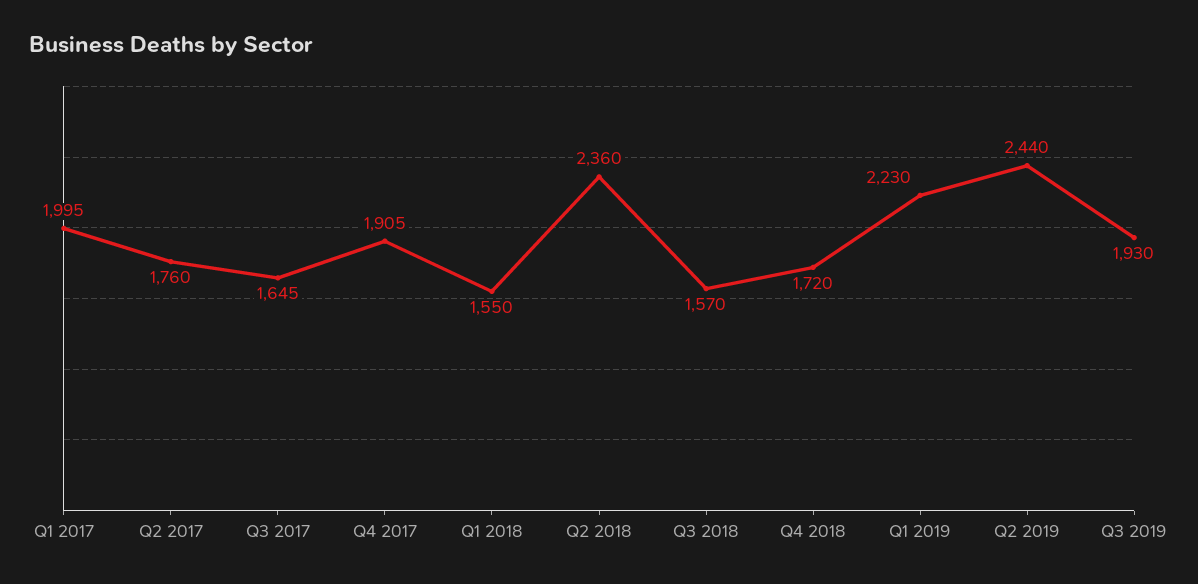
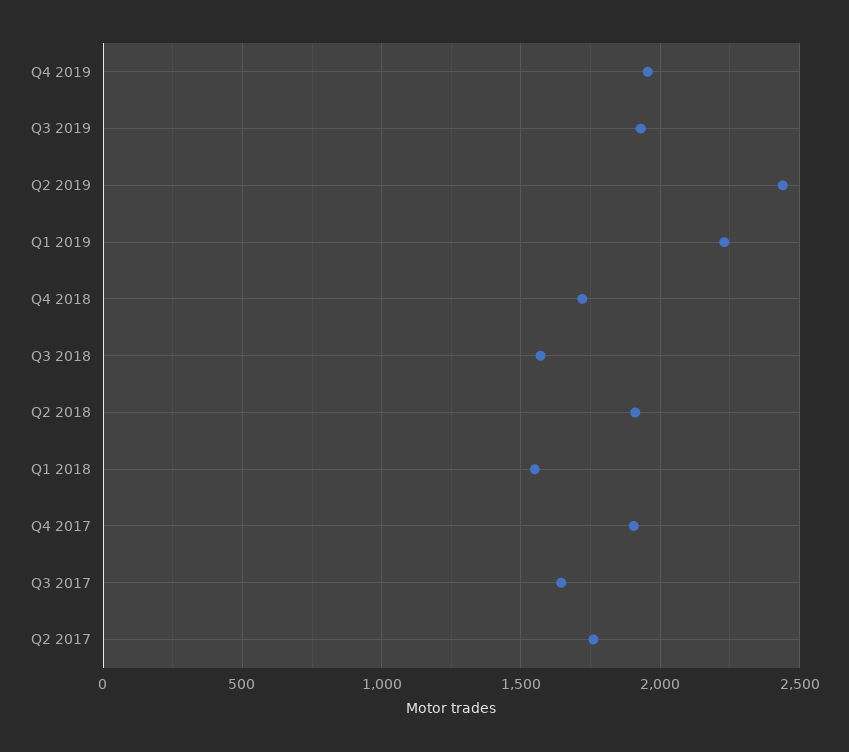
Q1 2017: 1995 -> none
Q2 2018: 2360 -> 1900
Q4 2019: none -> 1950

